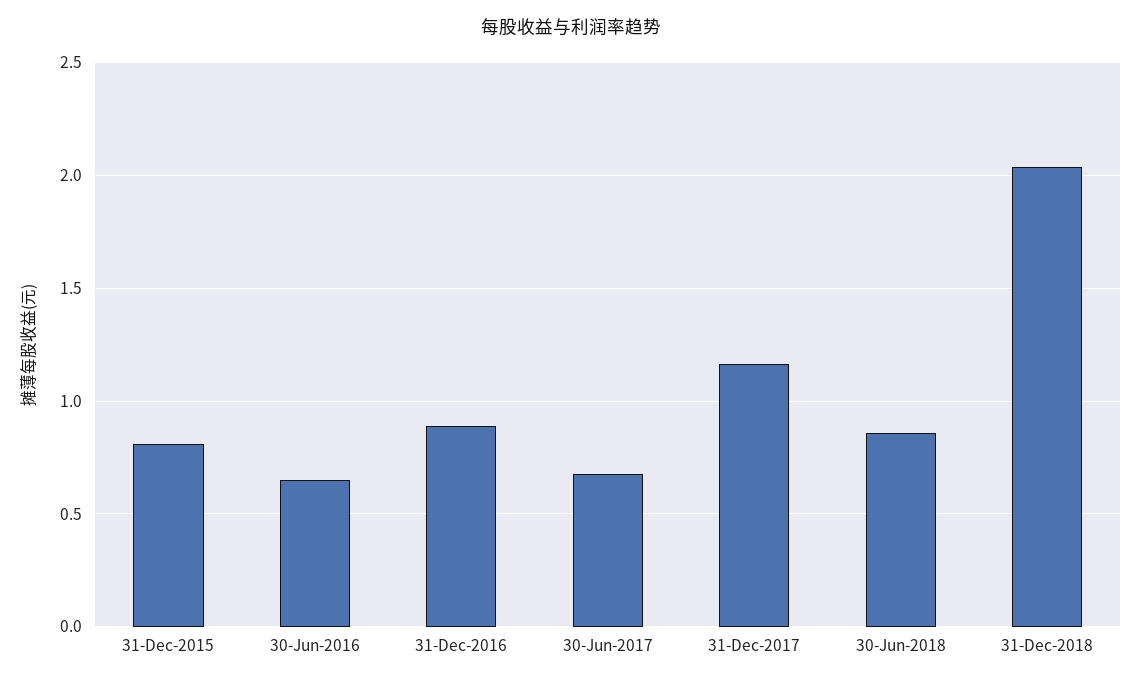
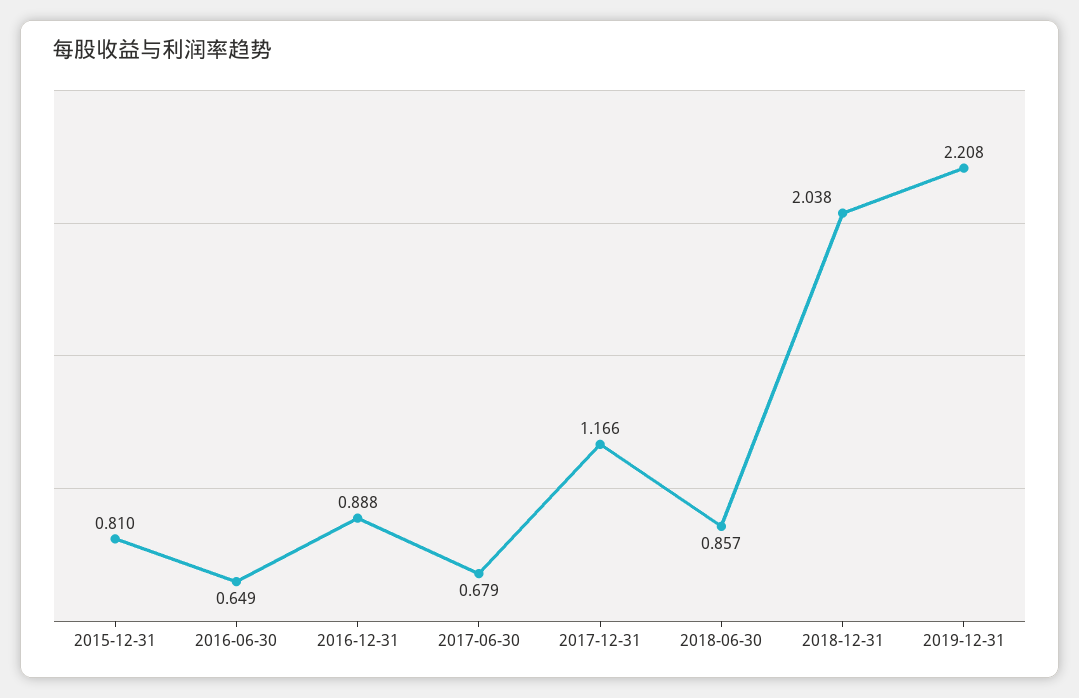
2019-12-31: none -> 2.208

